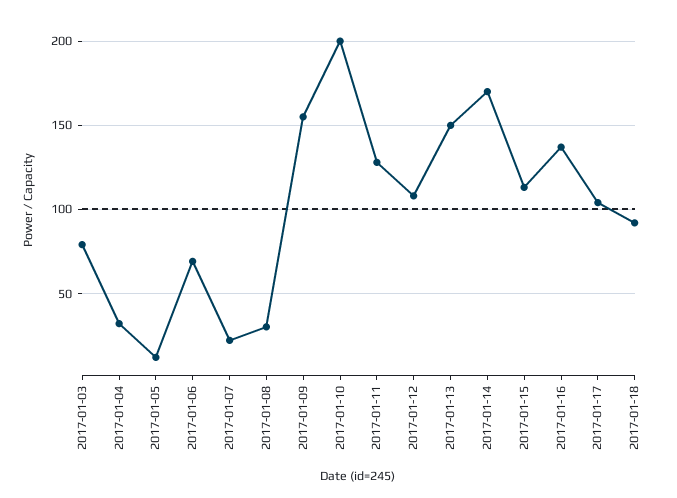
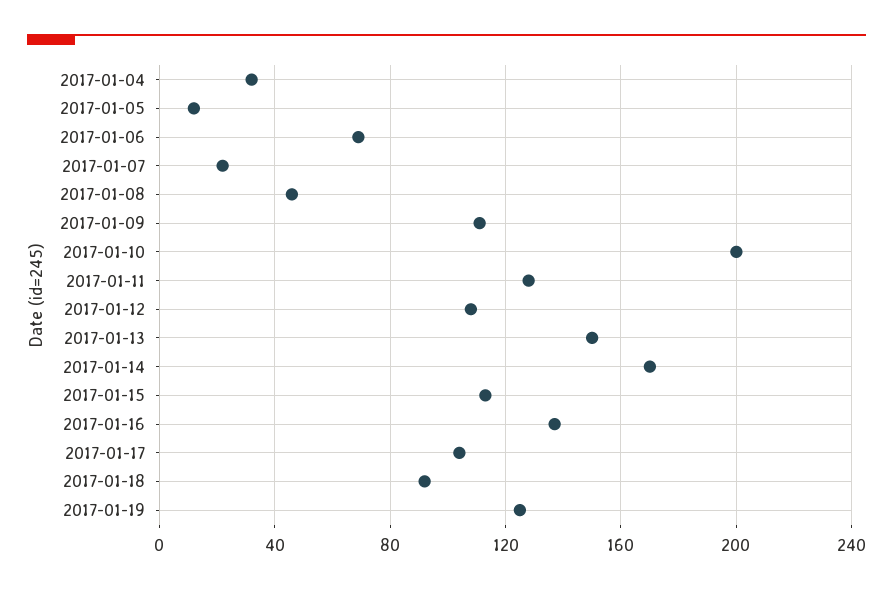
2017-01-03: 80 -> none
2017-01-08: 30 -> 45
2017-01-09: 155 -> 110
2017-01-19: none -> 125

